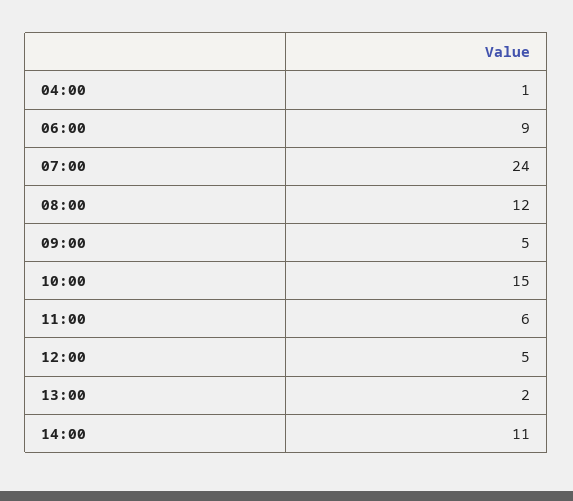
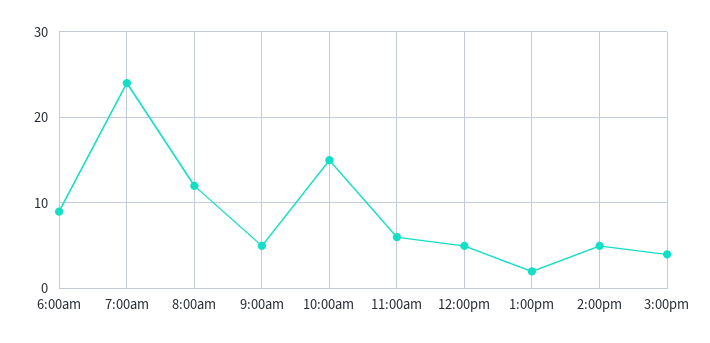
04:00: 1 -> none
14:00: 11 -> 5
3:00pm: none -> 4

